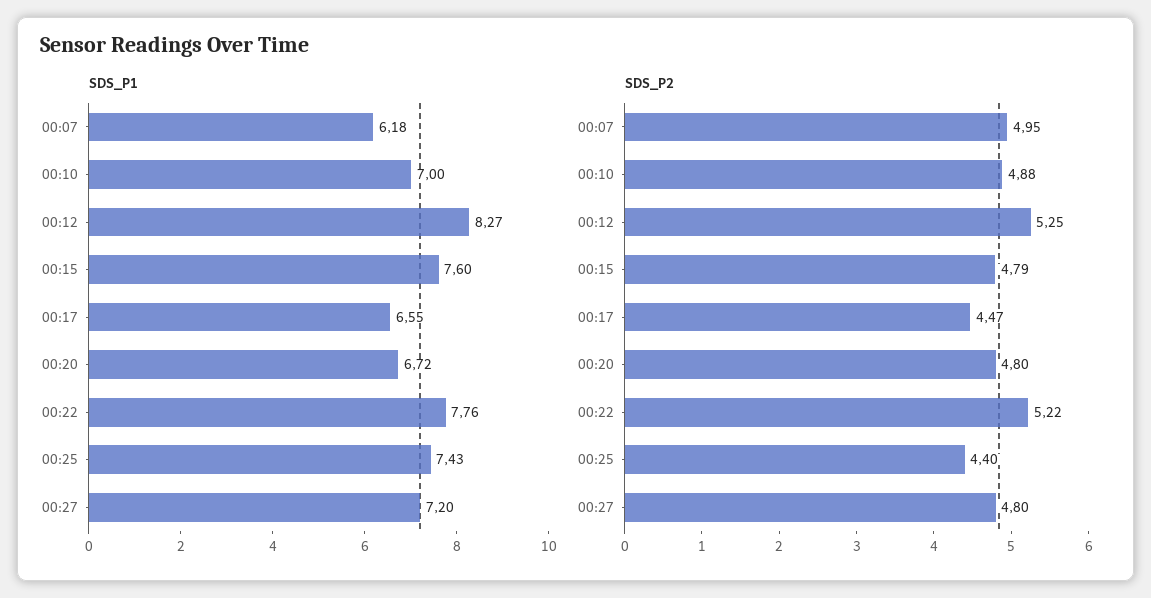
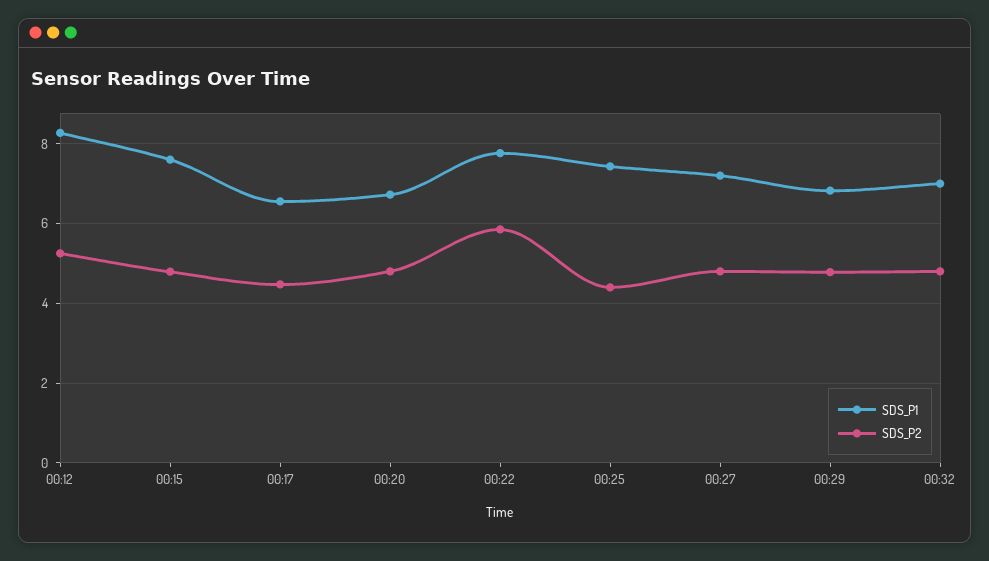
SDS_P1, 00:07: 6.18 -> none
SDS_P1, 00:10: 7 -> none
SDS_P2, 00:07: 4.95 -> none
SDS_P2, 00:10: 4.88 -> none
SDS_P2, 00:22: 5.22 -> 5.8
SDS_P1, 00:29: none -> 6.8
SDS_P2, 00:29: none -> 4.8
SDS_P1, 00:32: none -> 7
SDS_P2, 00:32: none -> 4.8

